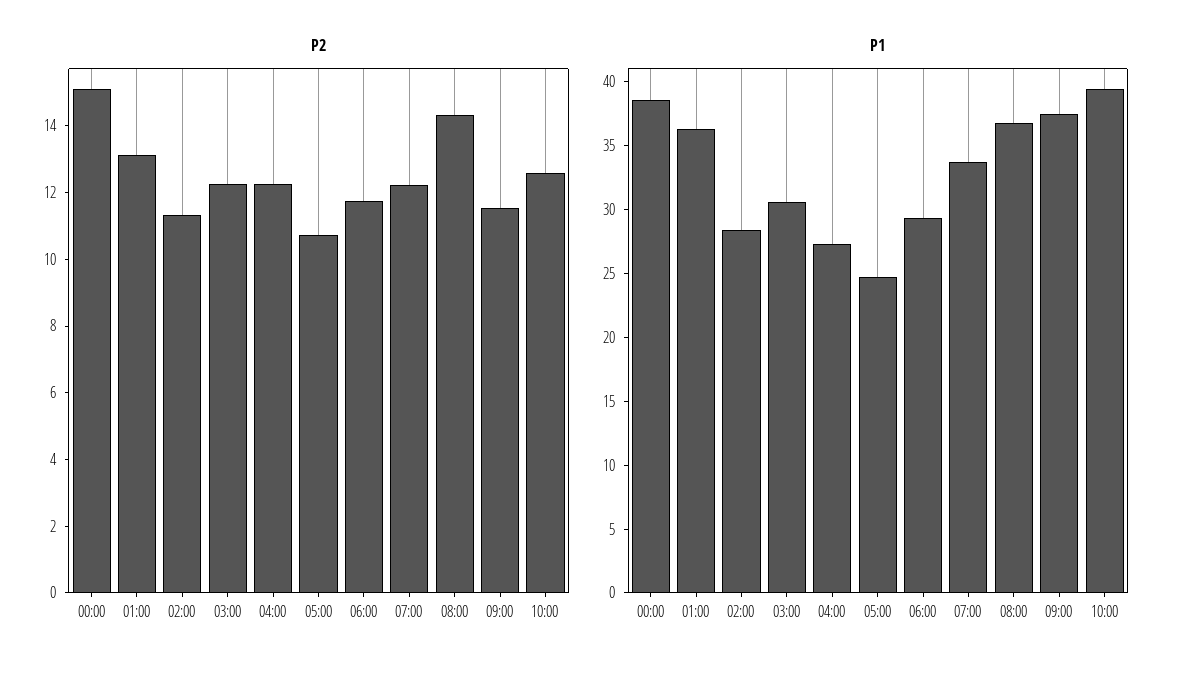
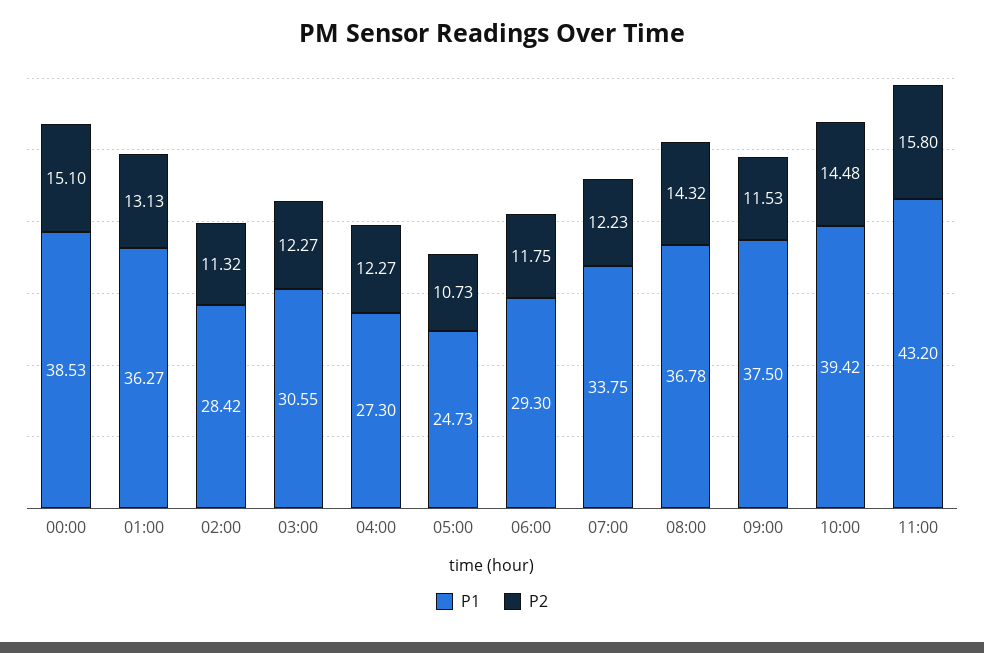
P2, 10:00: 12.5 -> 14.48
P1, 11:00: none -> 43.2
P2, 11:00: none -> 15.8

